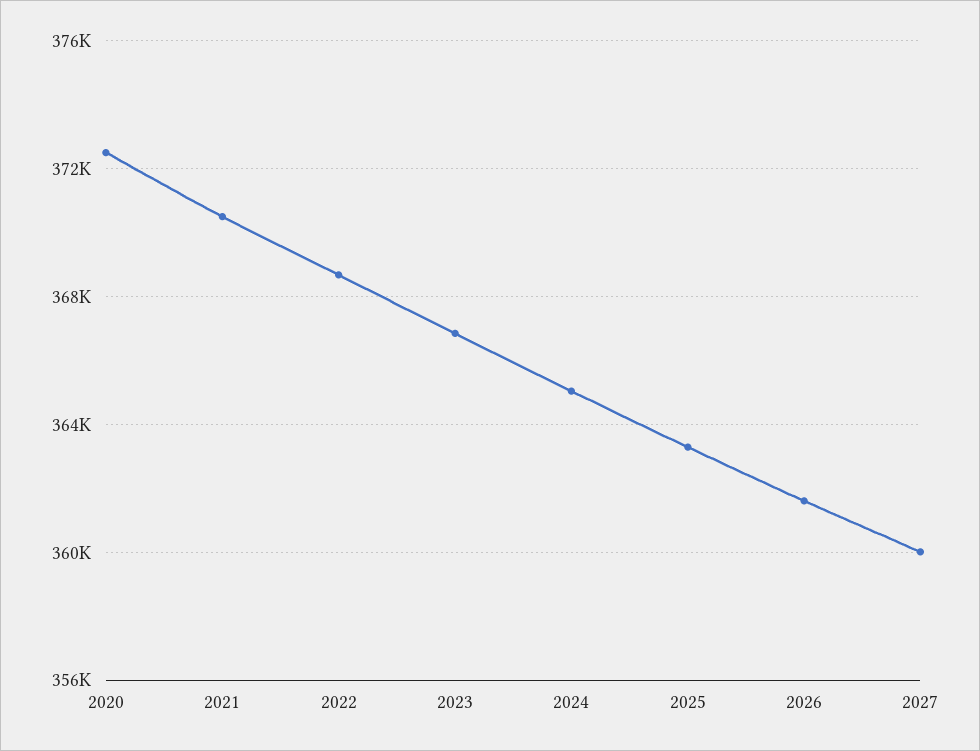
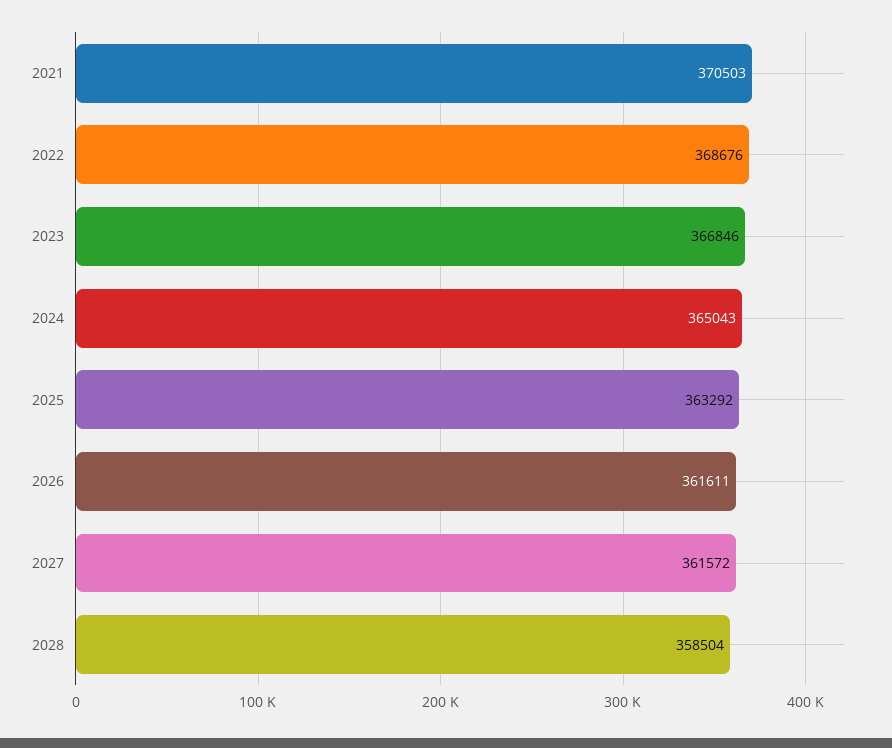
2020: 372500 -> none
2027: 360000 -> 361572
2028: none -> 358504

